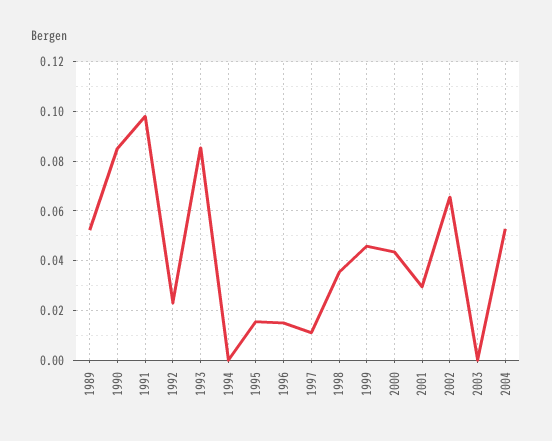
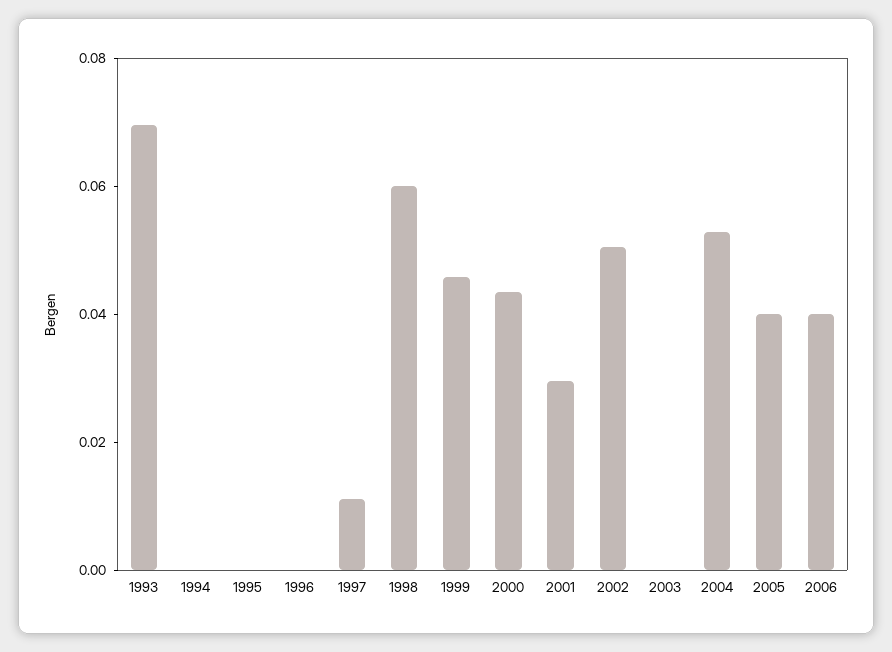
1989: 0.0525 -> none
1990: 0.085 -> none
1991: 0.0975 -> none
1992: 0.0225 -> none
1993: 0.085 -> 0.07
1995: 0.015 -> 0
1996: 0.015 -> 0
1998: 0.035 -> 0.06
2002: 0.065 -> 0.05
2005: none -> 0.04
2006: none -> 0.04

